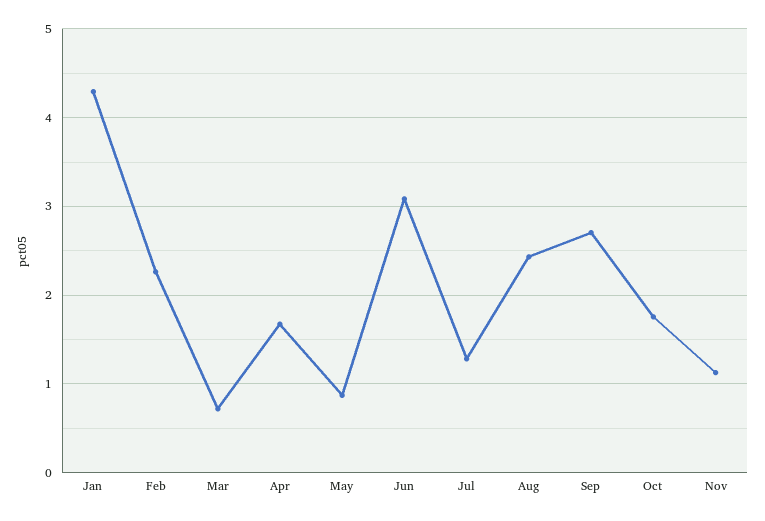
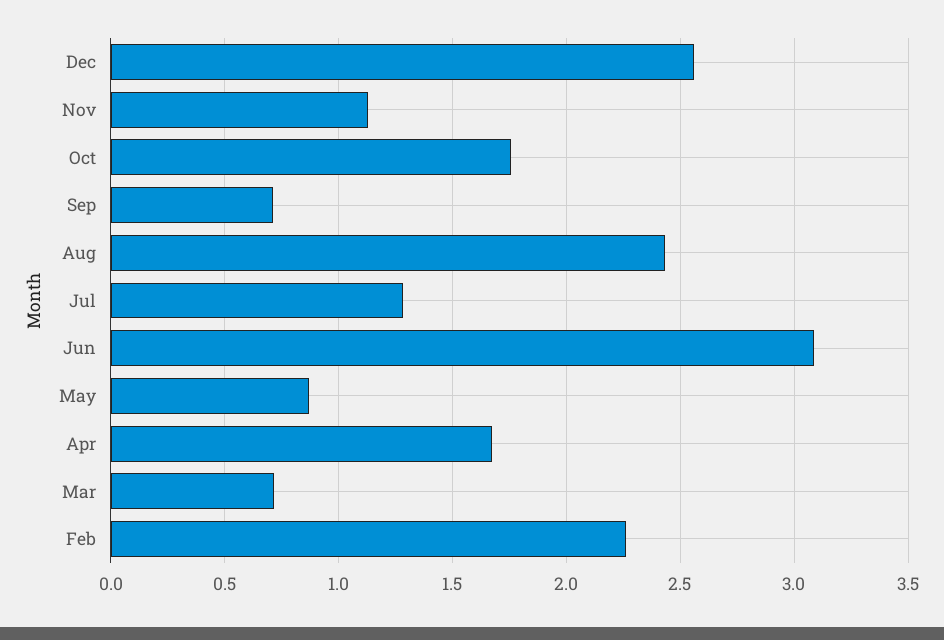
Jan: 4.3 -> none
Sep: 2.7 -> 0.7
Dec: none -> 2.55

